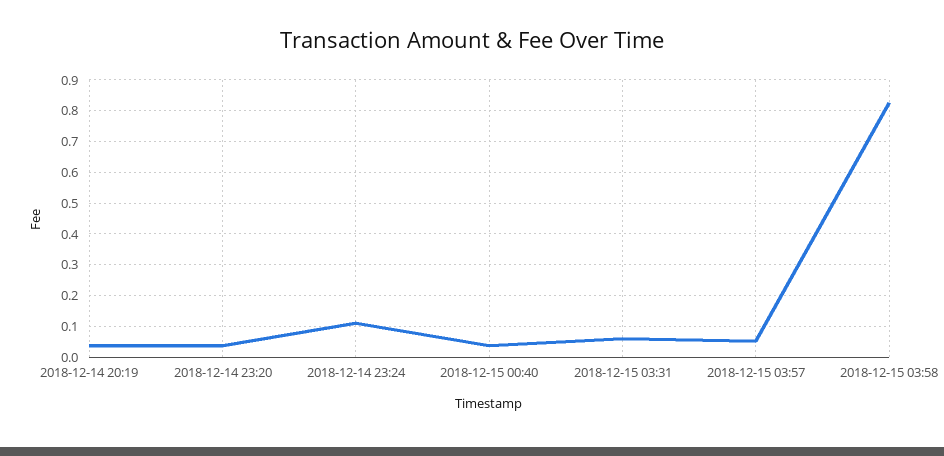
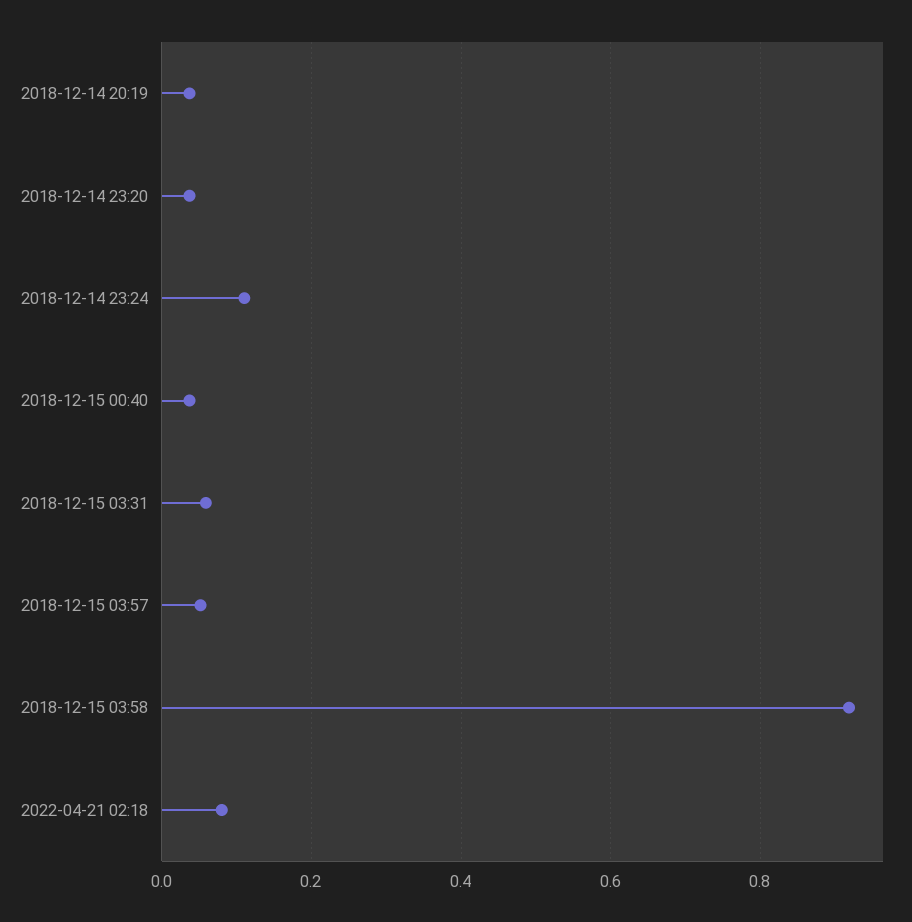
2018-12-15 03:58: 0.82 -> 0.92
2022-04-21 02:18: none -> 0.08

